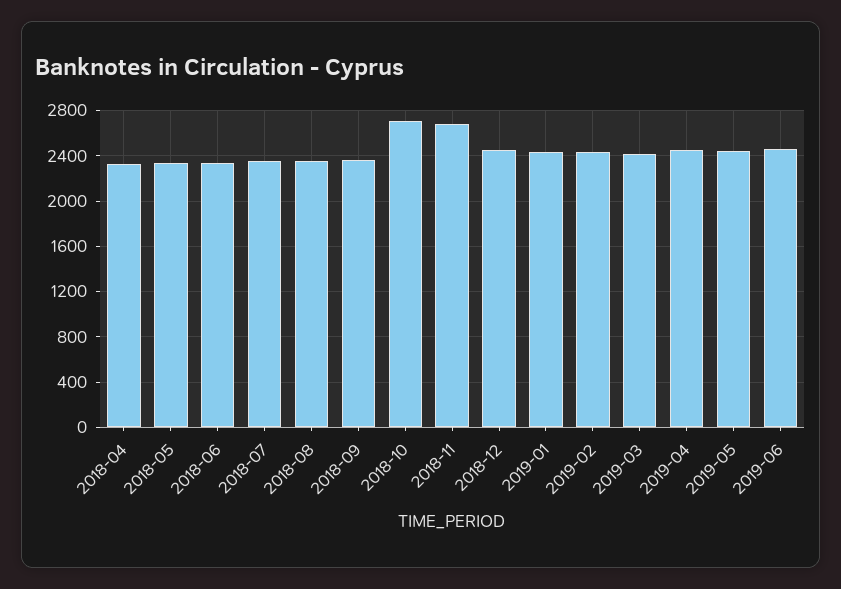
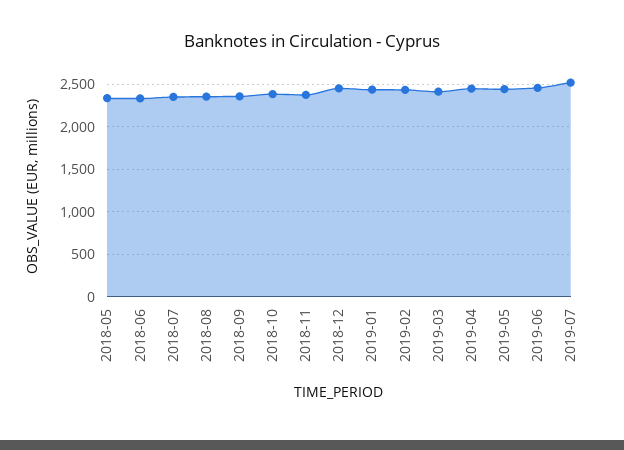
2018-04: 2300 -> none
2018-10: 2700 -> 2400
2018-11: 2700 -> 2400
2019-07: none -> 2500

